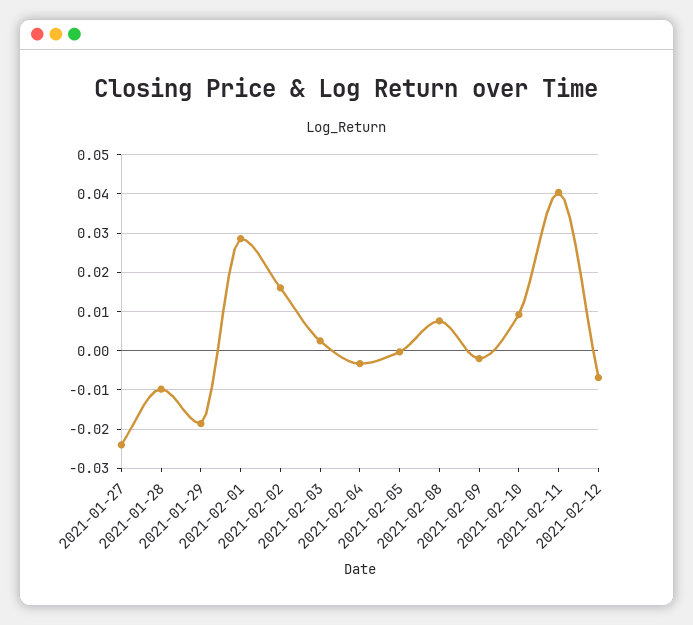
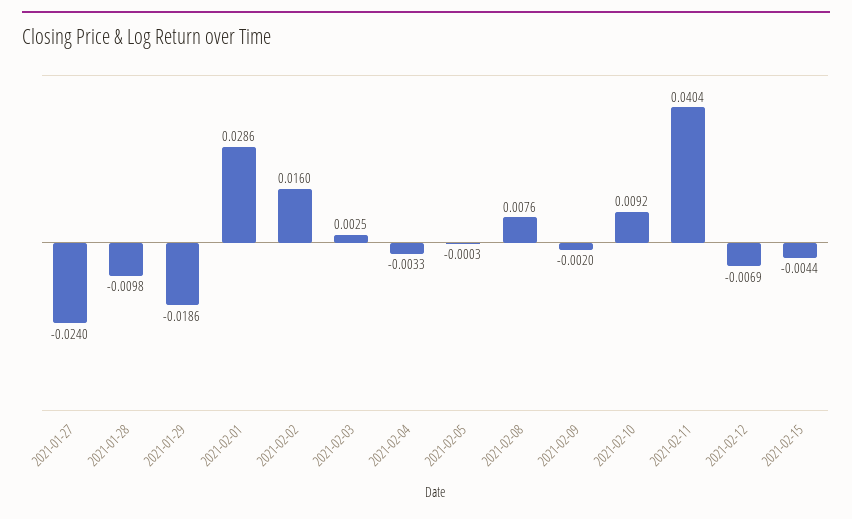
2021-02-15: none -> -0.0044

